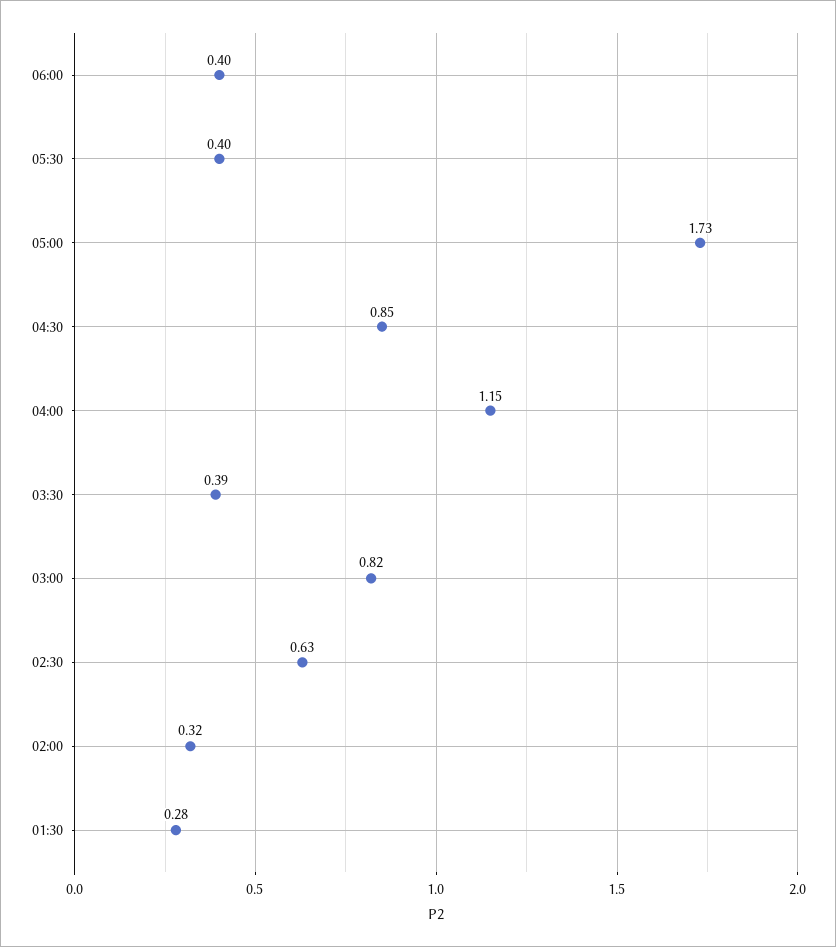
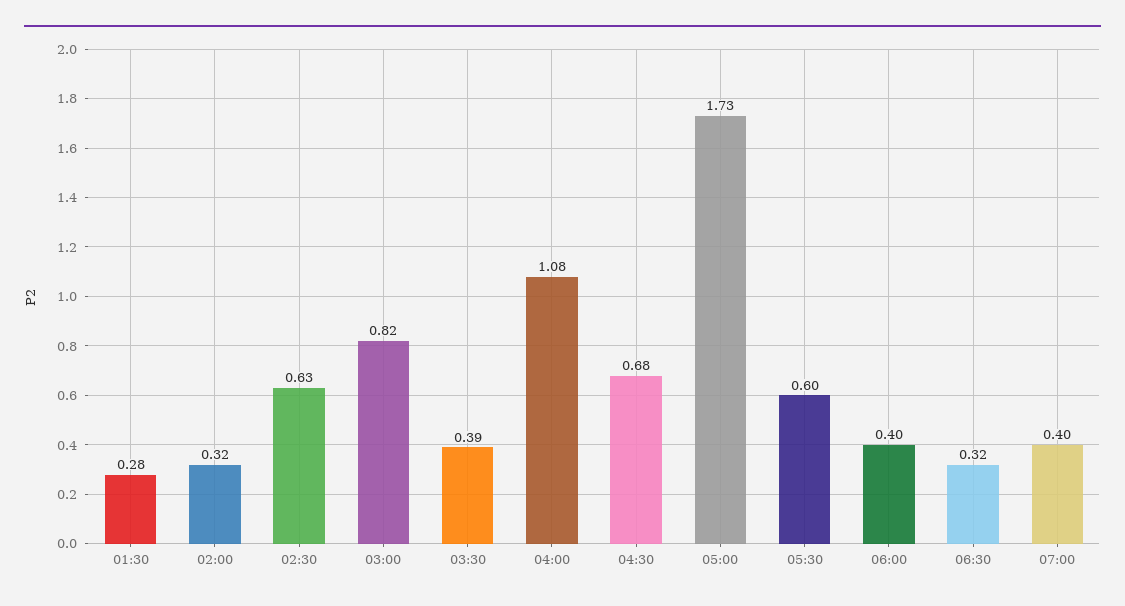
05:30: 0.4 -> 0.6
04:30: 0.85 -> 0.68
04:00: 1.15 -> 1.08
06:30: none -> 0.32
07:00: none -> 0.4

